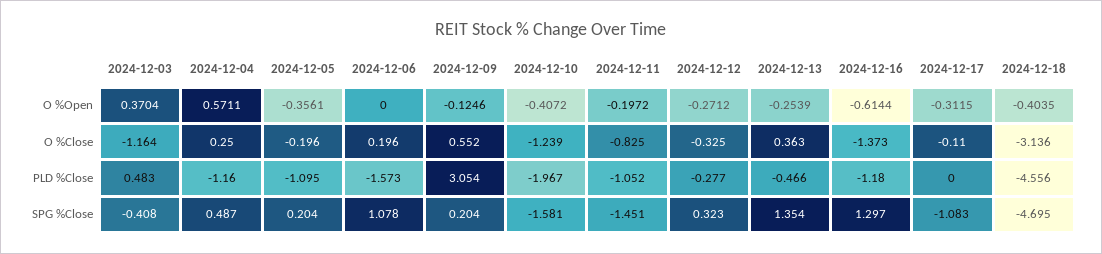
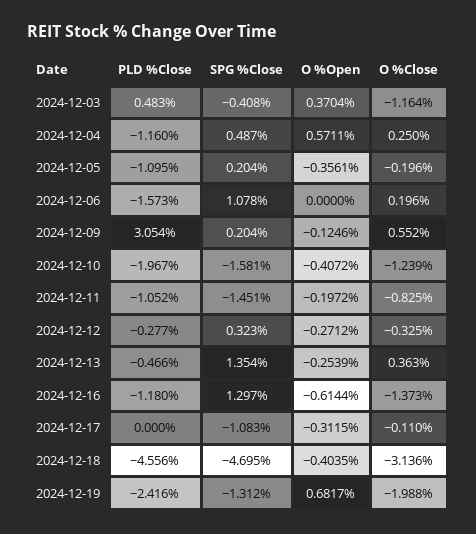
2024-12-19, PLD %Close: none -> -2.416
2024-12-19, SPG %Close: none -> -1.312
2024-12-19, O %Open: none -> 0.6817
2024-12-19, O %Close: none -> -1.988

